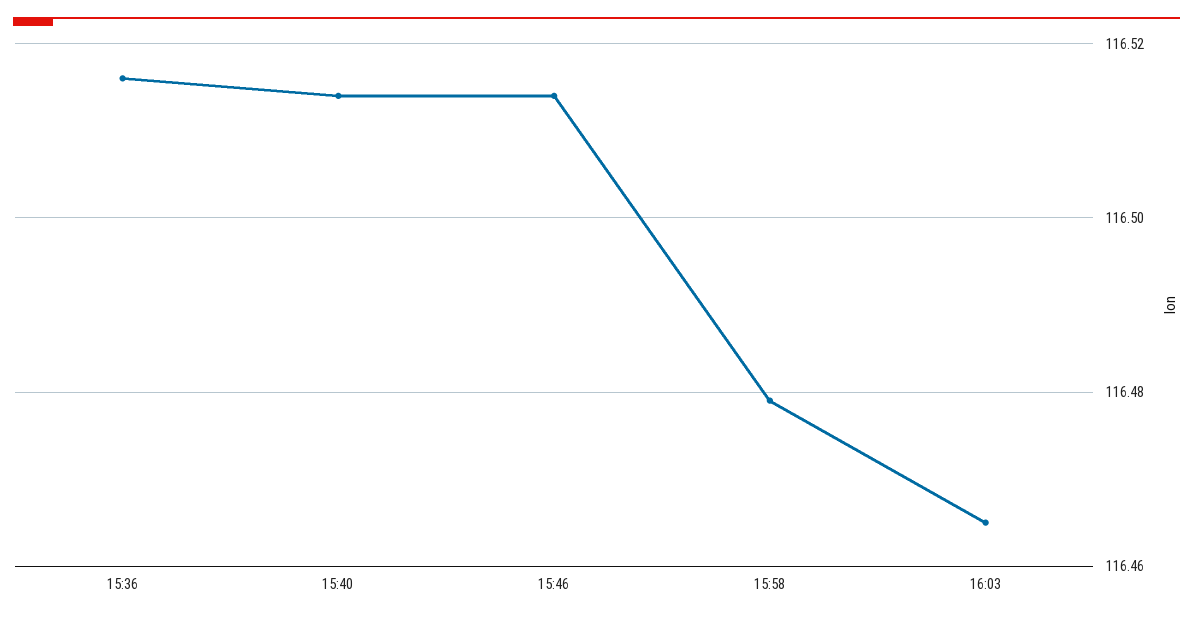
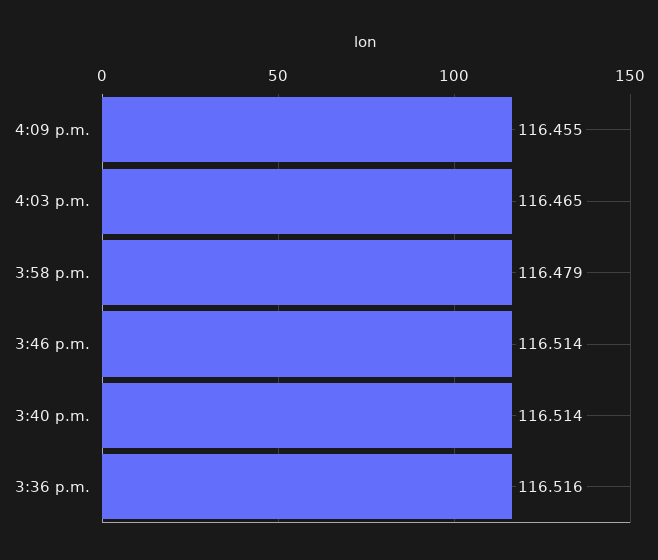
4:09 p.m.: none -> 116.455

